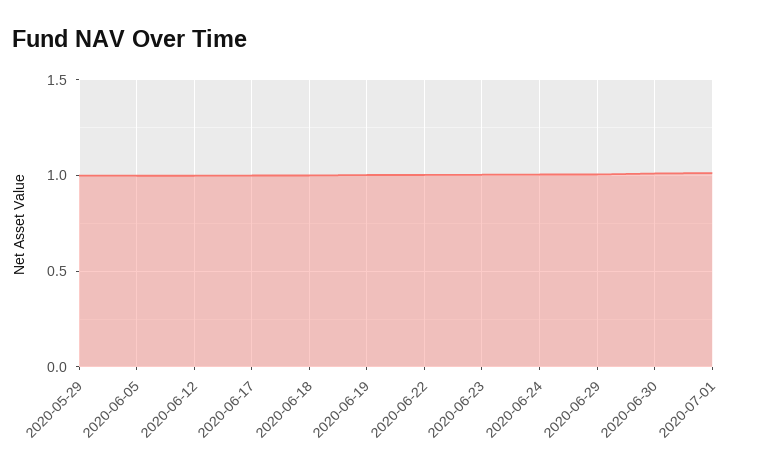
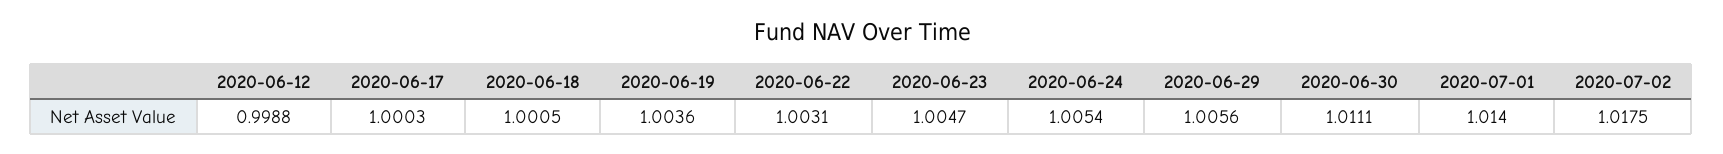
2020-05-29: 1 -> none
2020-06-05: 1 -> none
2020-07-02: none -> 1.0175

